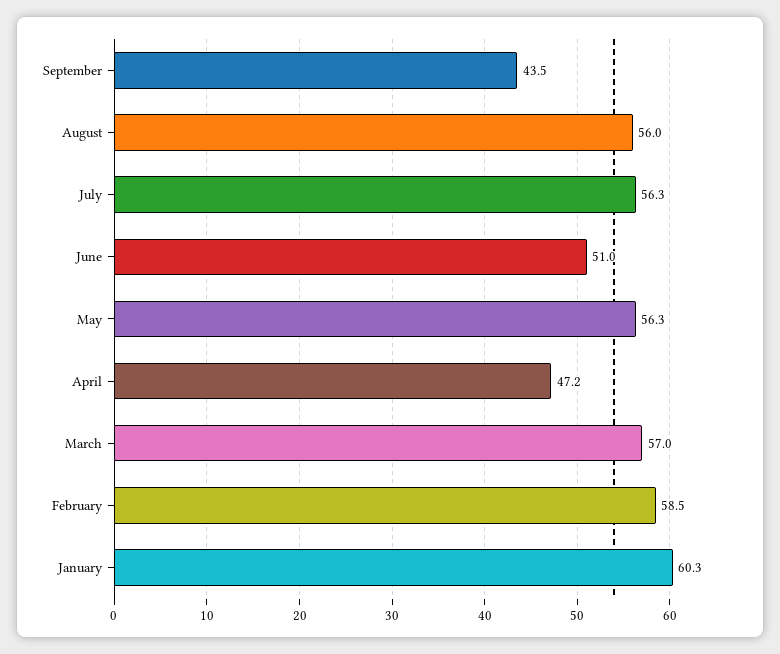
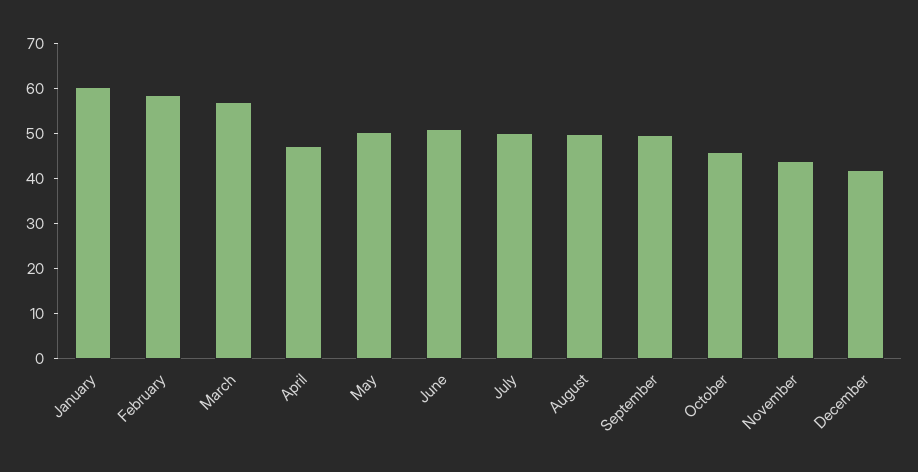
September: 43.5 -> 50
August: 56 -> 50
July: 56.3 -> 50
May: 56.3 -> 50
October: none -> 46
November: none -> 44
December: none -> 42

